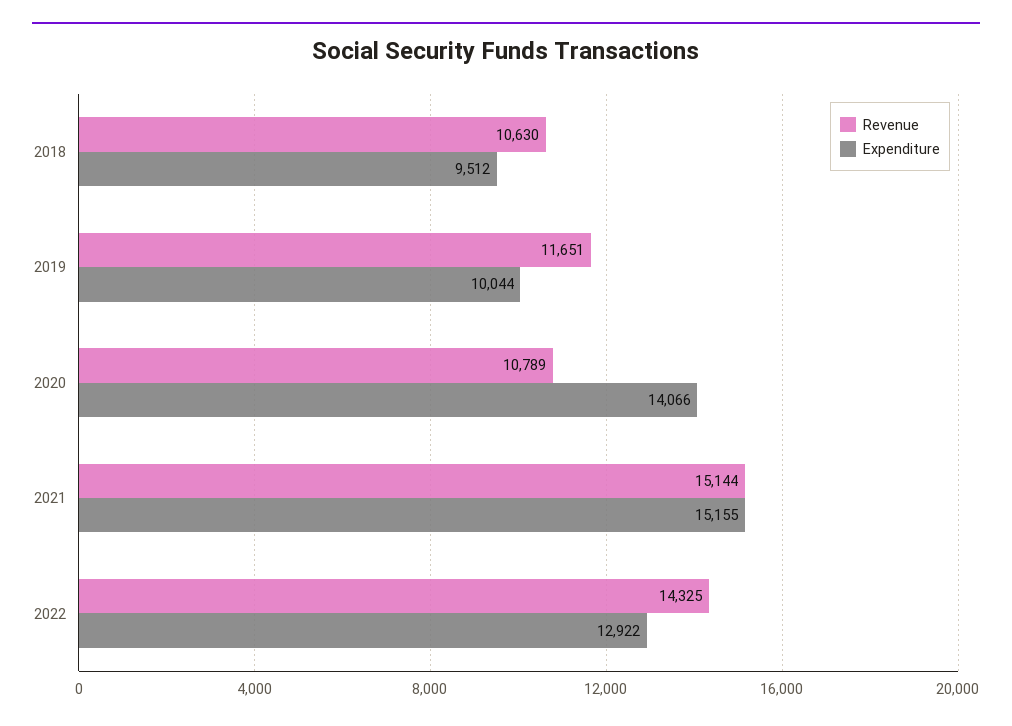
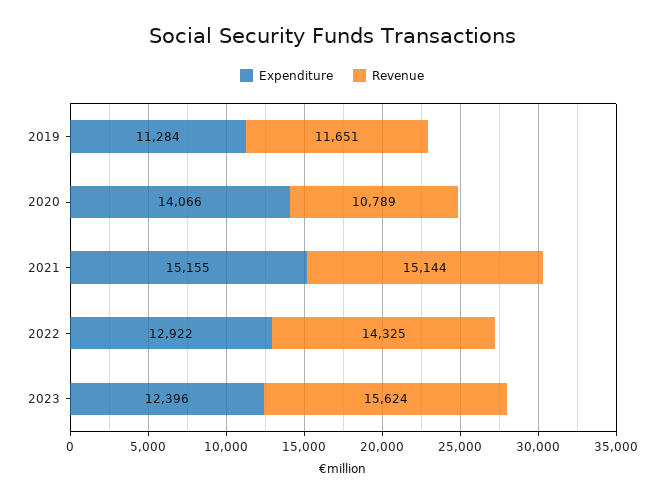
Revenue, 2018: 10630 -> none
Expenditure, 2018: 9512 -> none
Expenditure, 2019: 10044 -> 11284
Expenditure, 2023: none -> 12396
Revenue, 2023: none -> 15624

